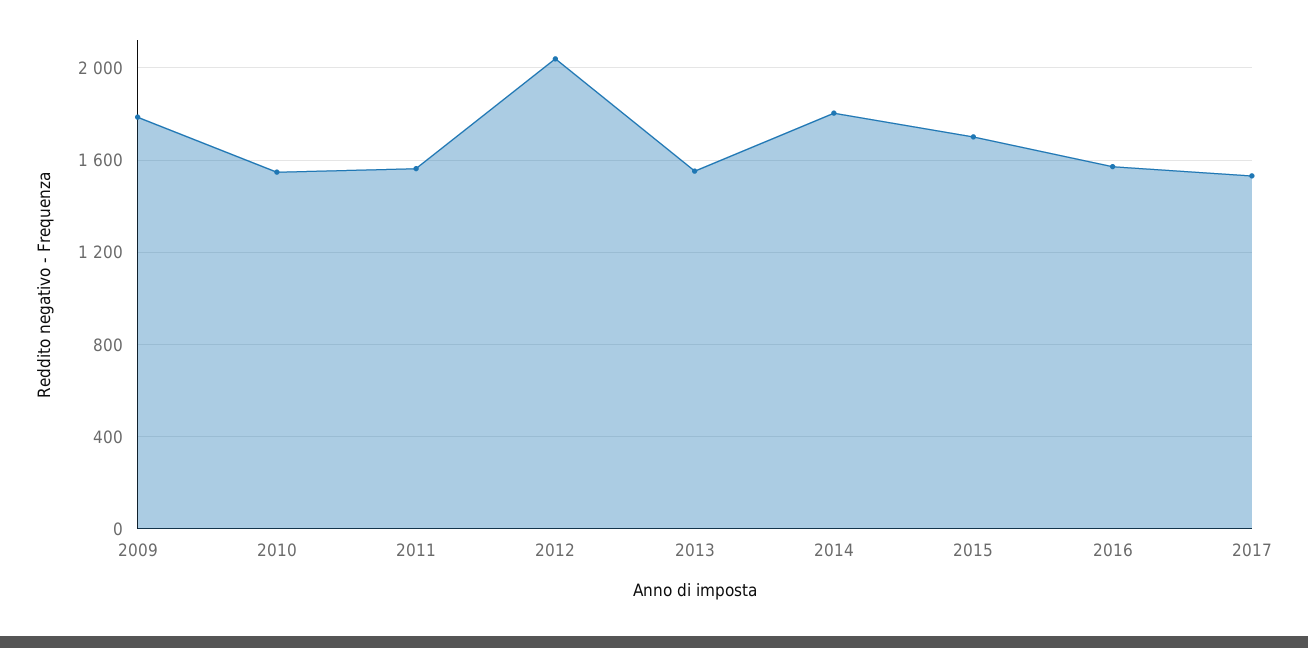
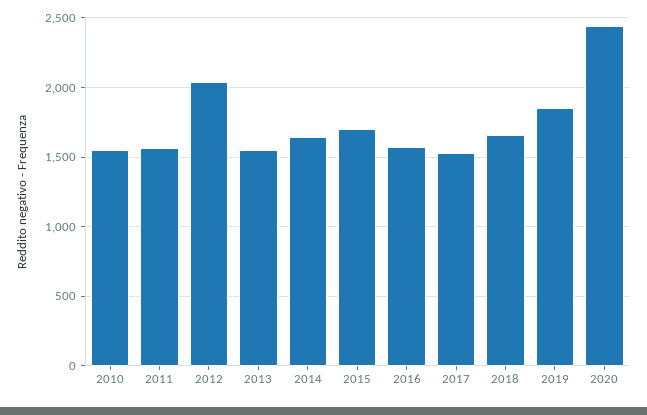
2009: 1800 -> none
2014: 1800 -> 1650
2018: none -> 1650
2019: none -> 1850
2020: none -> 2450

